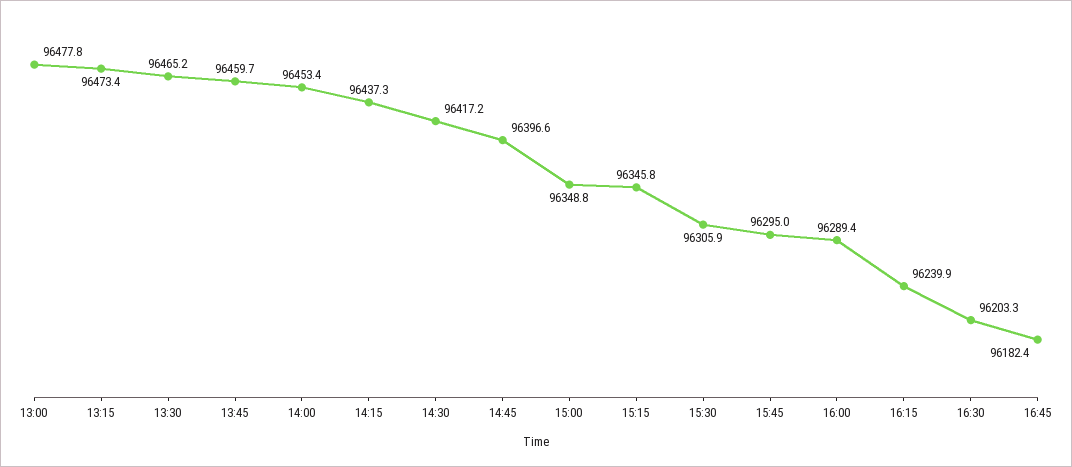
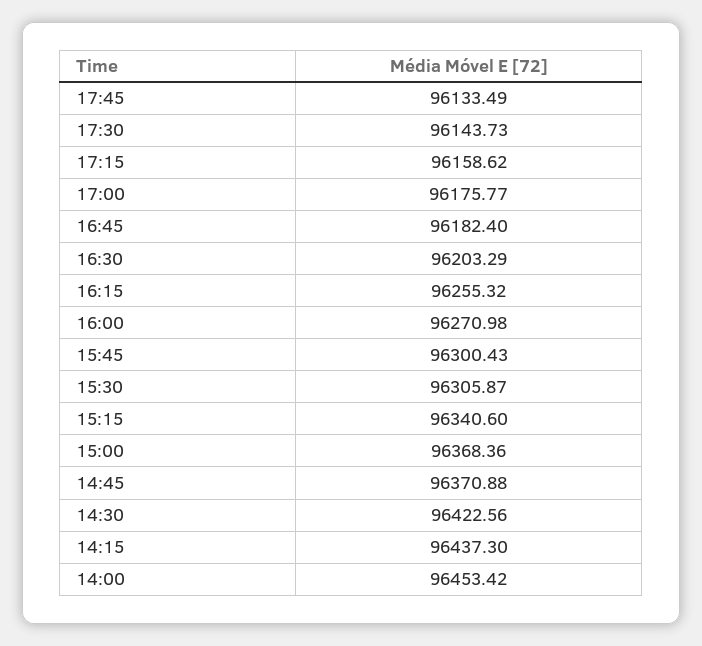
13:00: 96477.8 -> none
13:15: 96473.4 -> none
13:30: 96465.2 -> none
13:45: 96459.7 -> none
14:30: 96417.2 -> 96422.56
14:45: 96396.6 -> 96370.88
15:00: 96348.8 -> 96368.36
15:15: 96345.8 -> 96340.6
15:45: 96295 -> 96300.43
16:00: 96289.4 -> 96270.98
16:15: 96239.9 -> 96255.32
17:45: none -> 96133.49
17:30: none -> 96143.73
17:15: none -> 96158.62
17:00: none -> 96175.77

